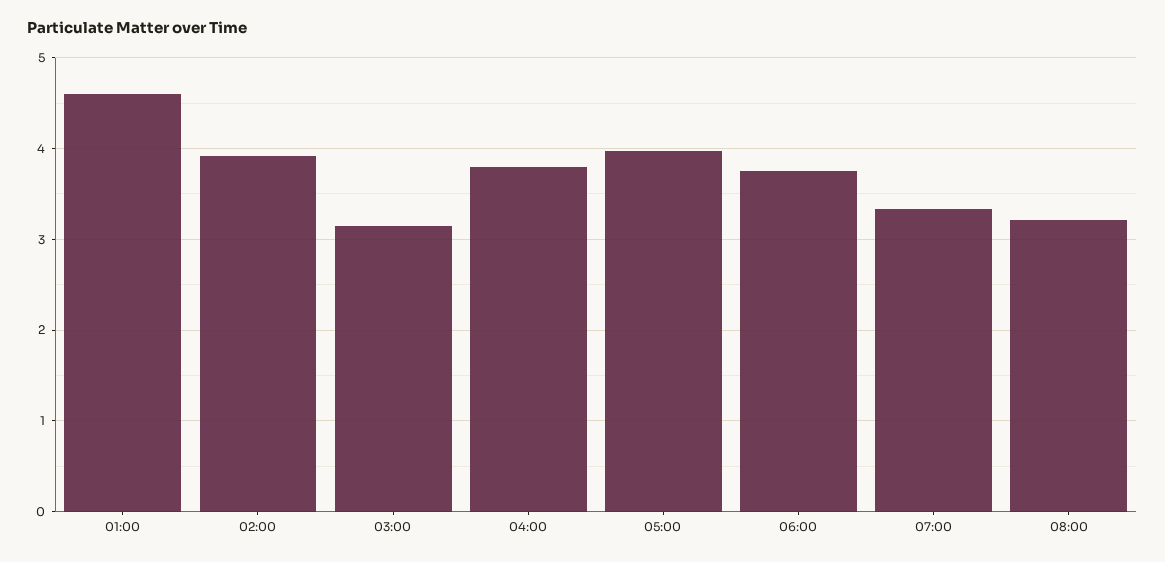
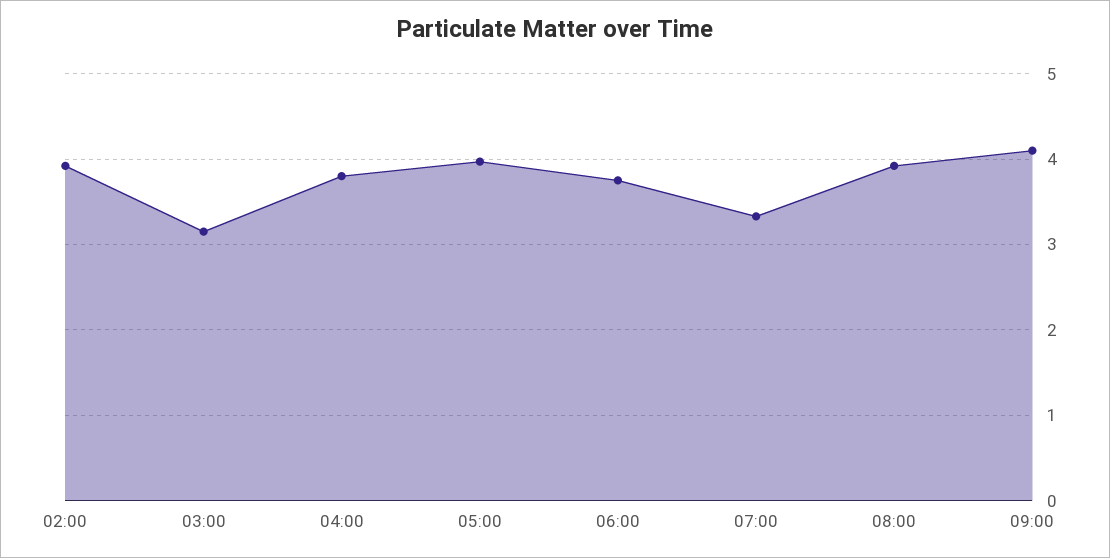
01:00: 4.6 -> none
08:00: 3.2 -> 3.9
09:00: none -> 4.1

